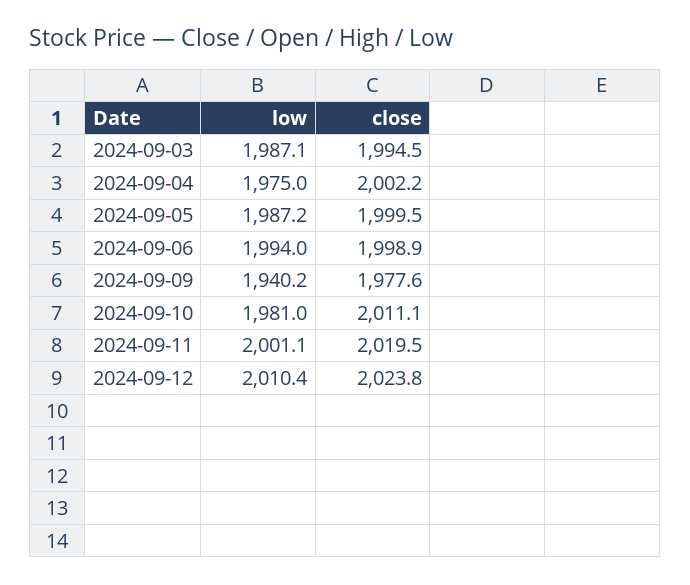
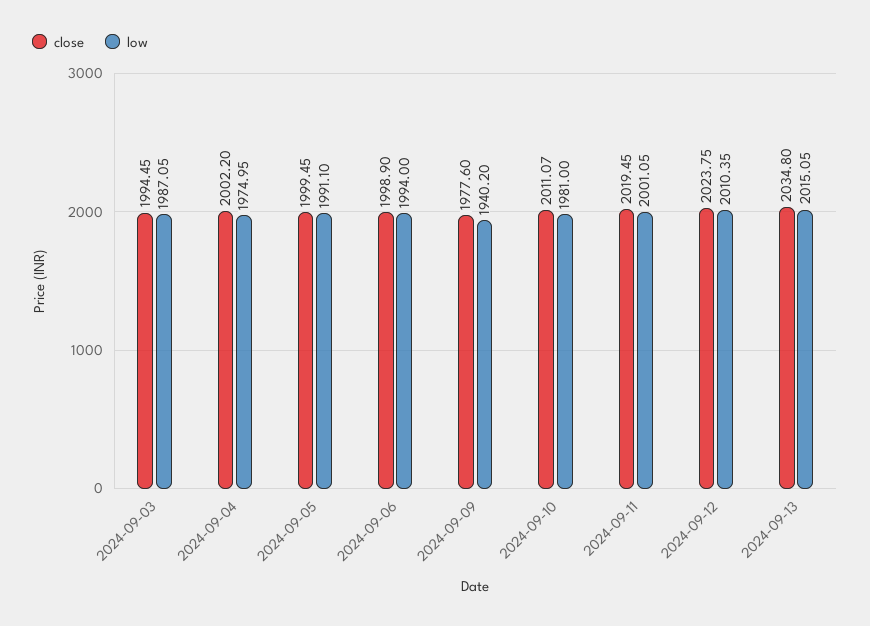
low, 2024-09-05: 1987.2 -> 1991.1
close, 2024-09-13: none -> 2034.8
low, 2024-09-13: none -> 2015.05

